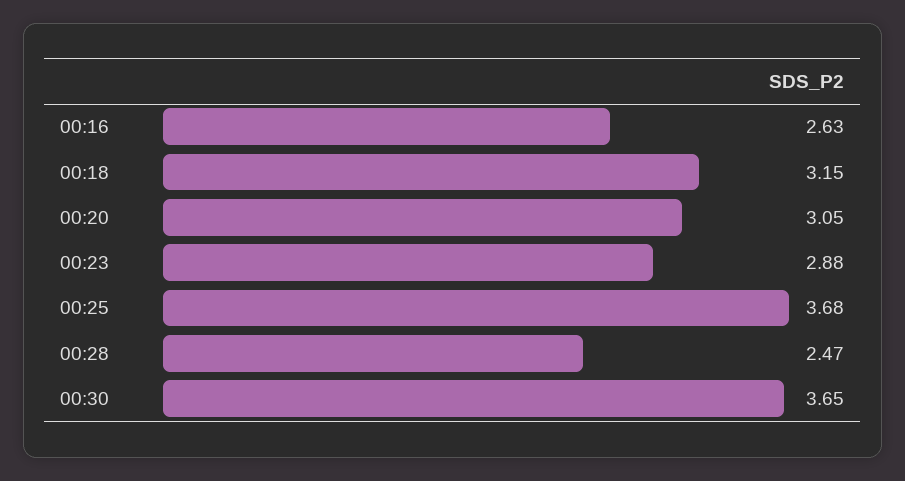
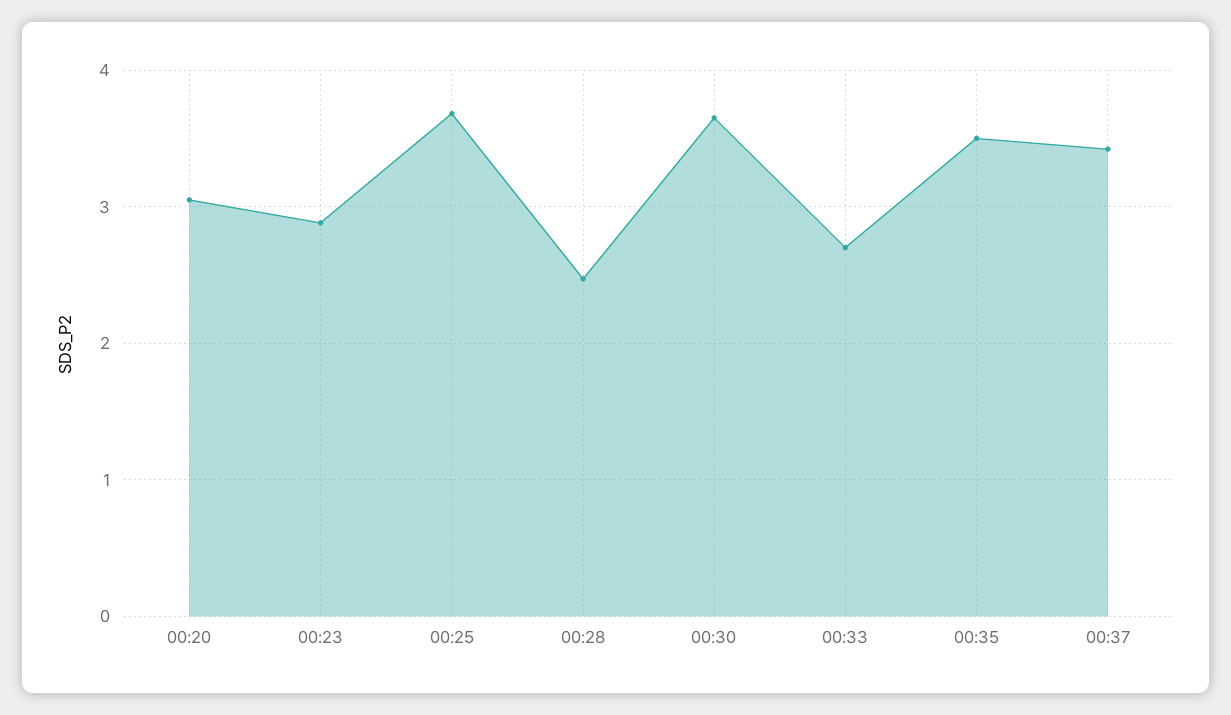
00:16: 2.63 -> none
00:18: 3.15 -> none
00:33: none -> 2.7
00:35: none -> 3.5
00:37: none -> 3.4

